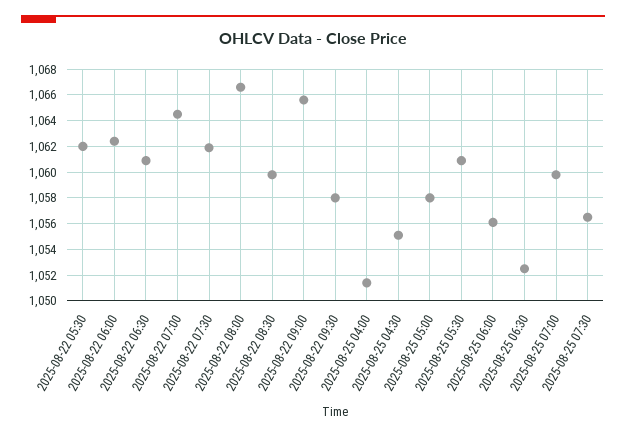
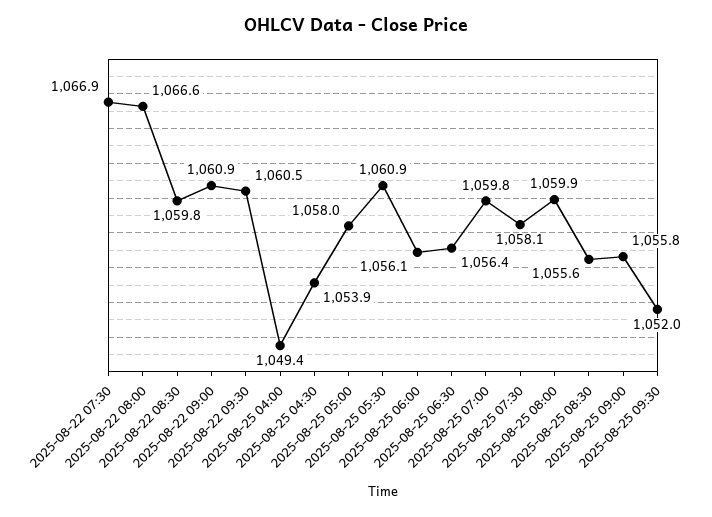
2025-08-22 05:30: 1062 -> none
2025-08-22 06:00: 1062.5 -> none
2025-08-22 06:30: 1061 -> none
2025-08-22 07:00: 1064.5 -> none
2025-08-22 07:30: 1062 -> 1066.9
2025-08-22 09:00: 1065.5 -> 1060.9
2025-08-22 09:30: 1058 -> 1060.5
2025-08-25 04:00: 1051.5 -> 1049.4
2025-08-25 04:30: 1055 -> 1053.9
2025-08-25 06:30: 1052.5 -> 1056.4
2025-08-25 07:30: 1056.5 -> 1058.1
2025-08-25 08:00: none -> 1059.9
2025-08-25 08:30: none -> 1055.6
2025-08-25 09:00: none -> 1055.8
2025-08-25 09:30: none -> 1052

